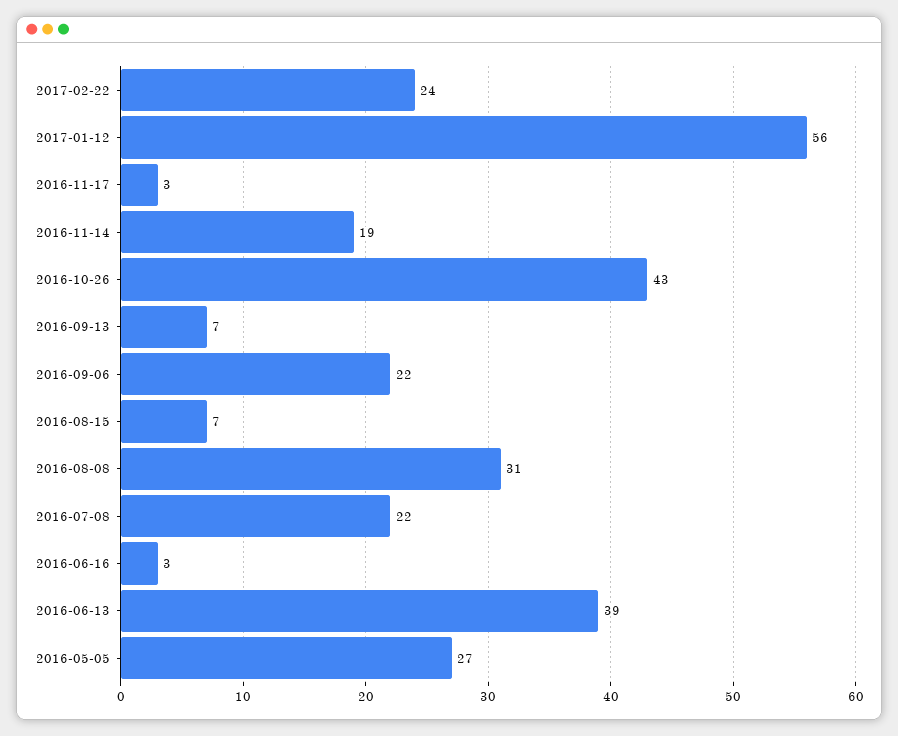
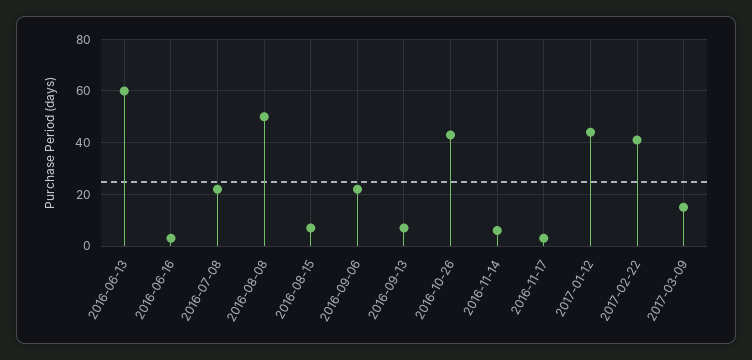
2017-02-22: 24 -> 40
2017-01-12: 56 -> 45
2016-11-14: 19 -> 5
2016-08-08: 31 -> 50
2016-06-13: 39 -> 60
2016-05-05: 27 -> none
2017-03-09: none -> 15

